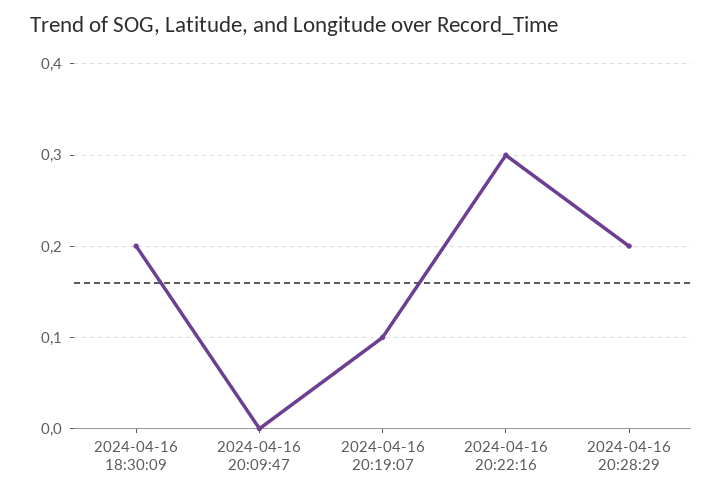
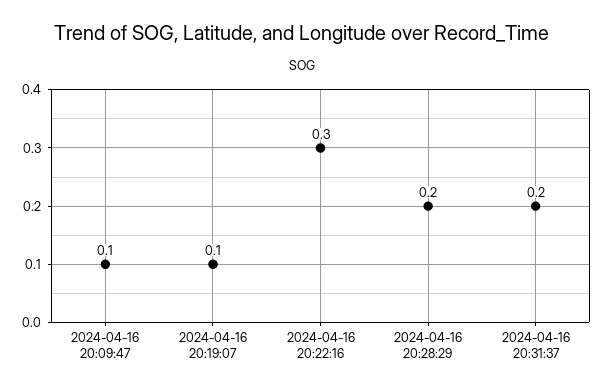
2024-04-16 18:30:09: 0.2 -> none
2024-04-16 20:09:47: 0 -> 0.1
2024-04-16 20:31:37: none -> 0.2

